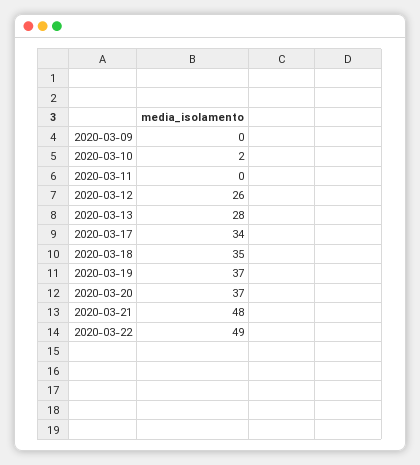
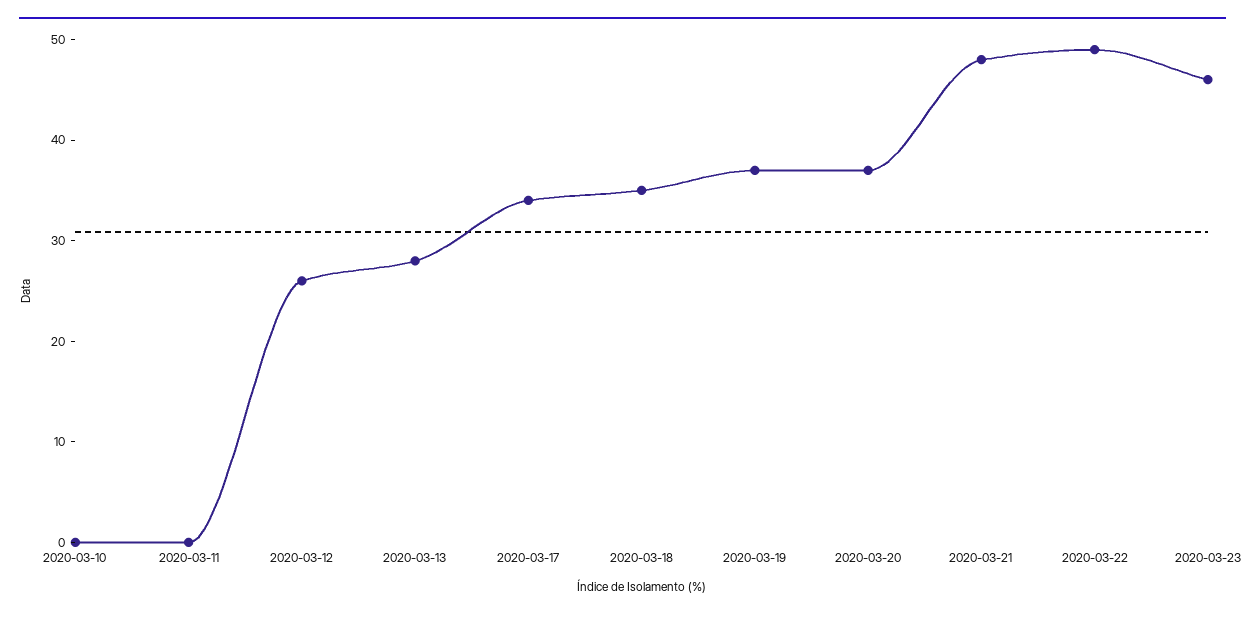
2020-03-09: 0 -> none
2020-03-10: 2 -> 0
2020-03-23: none -> 46

